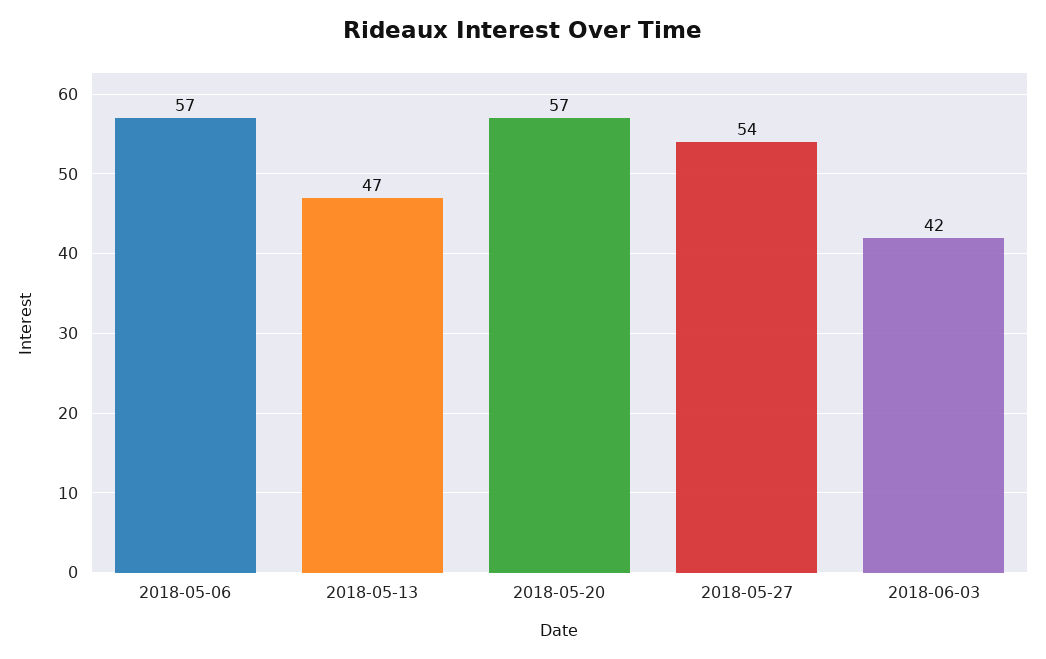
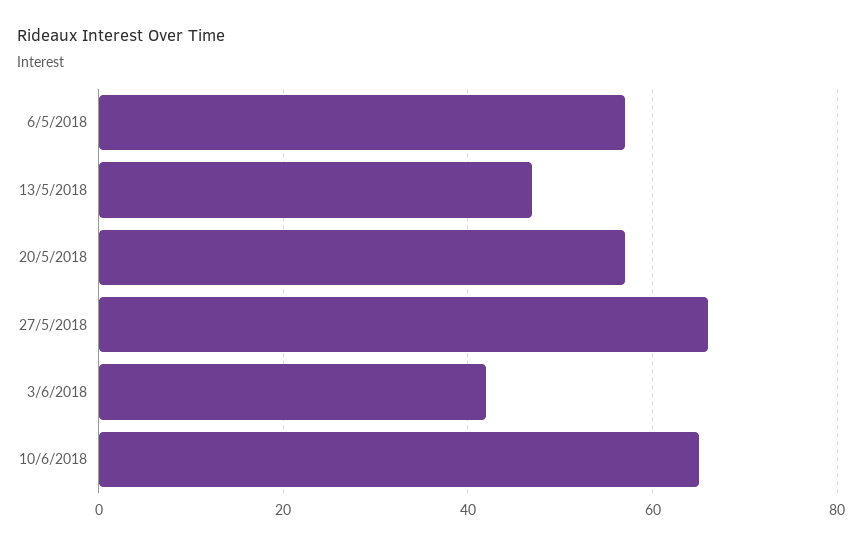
2018-05-27: 54 -> 65
10/6/2018: none -> 65

